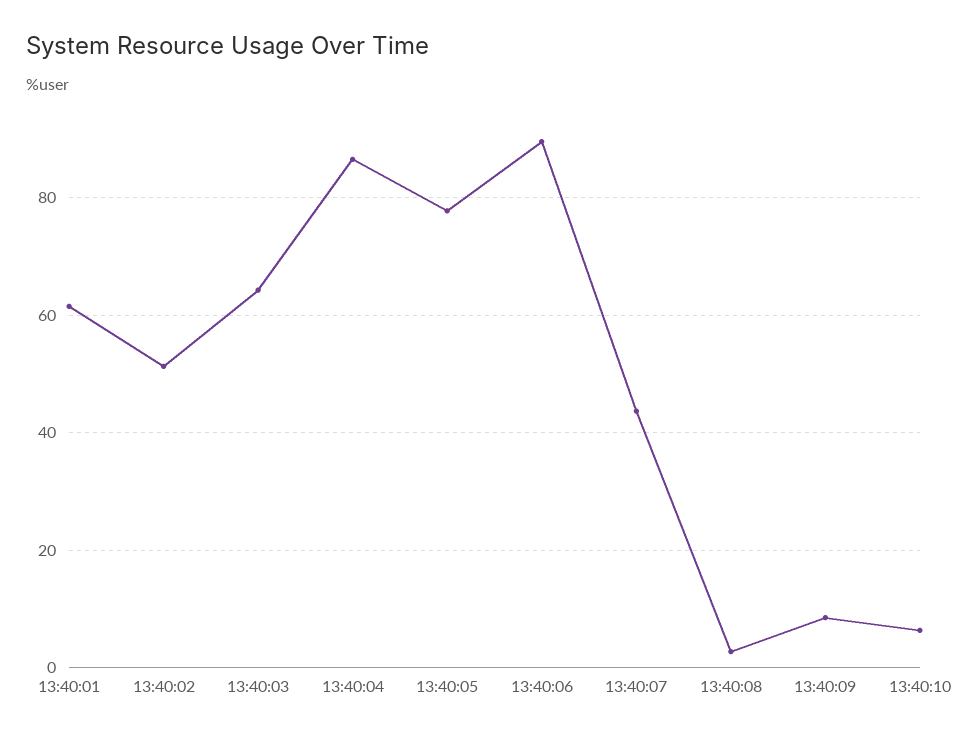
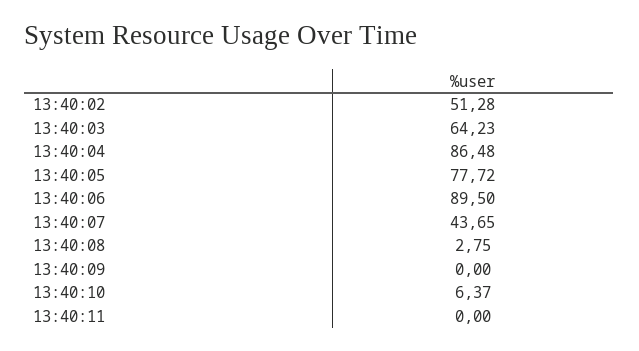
13:40:01: 62 -> none
13:40:09: 8 -> 0
13:40:11: none -> 0

